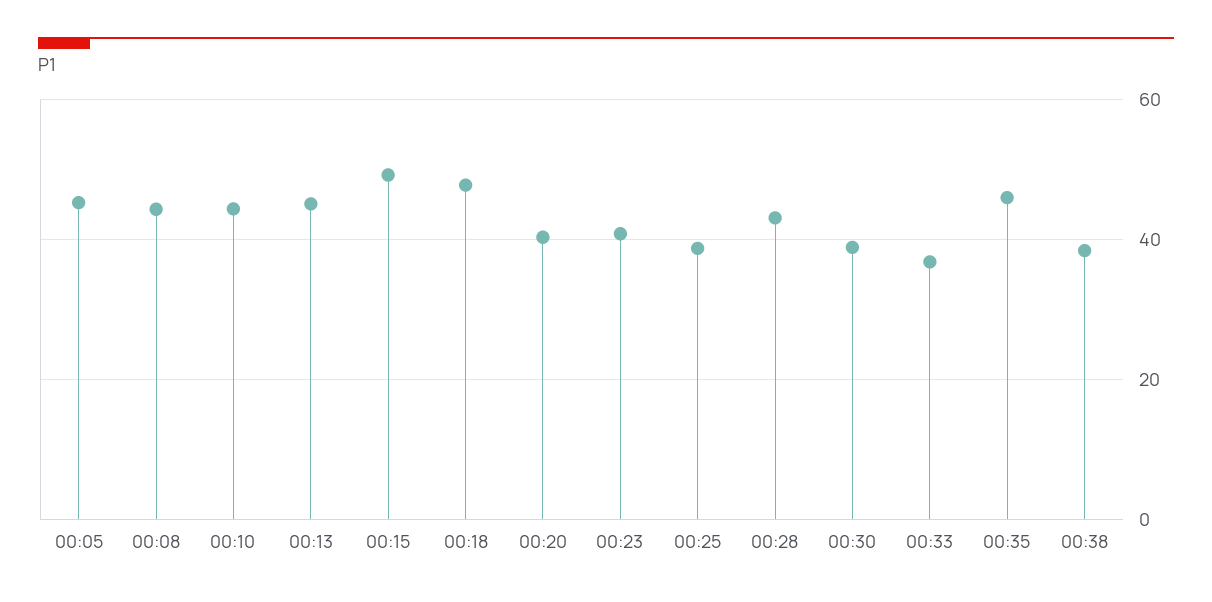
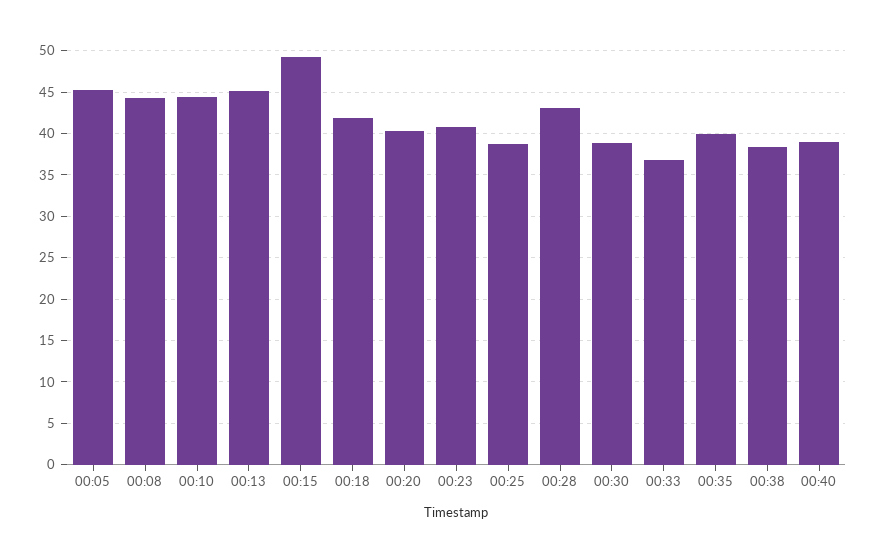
00:18: 48 -> 42
00:35: 46 -> 40
00:40: none -> 39

